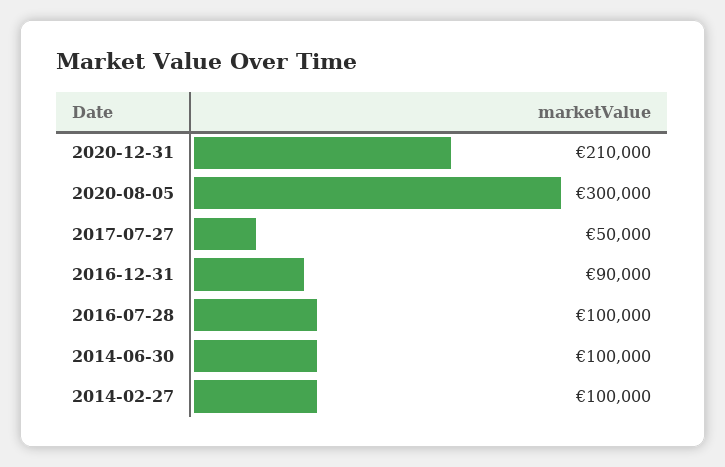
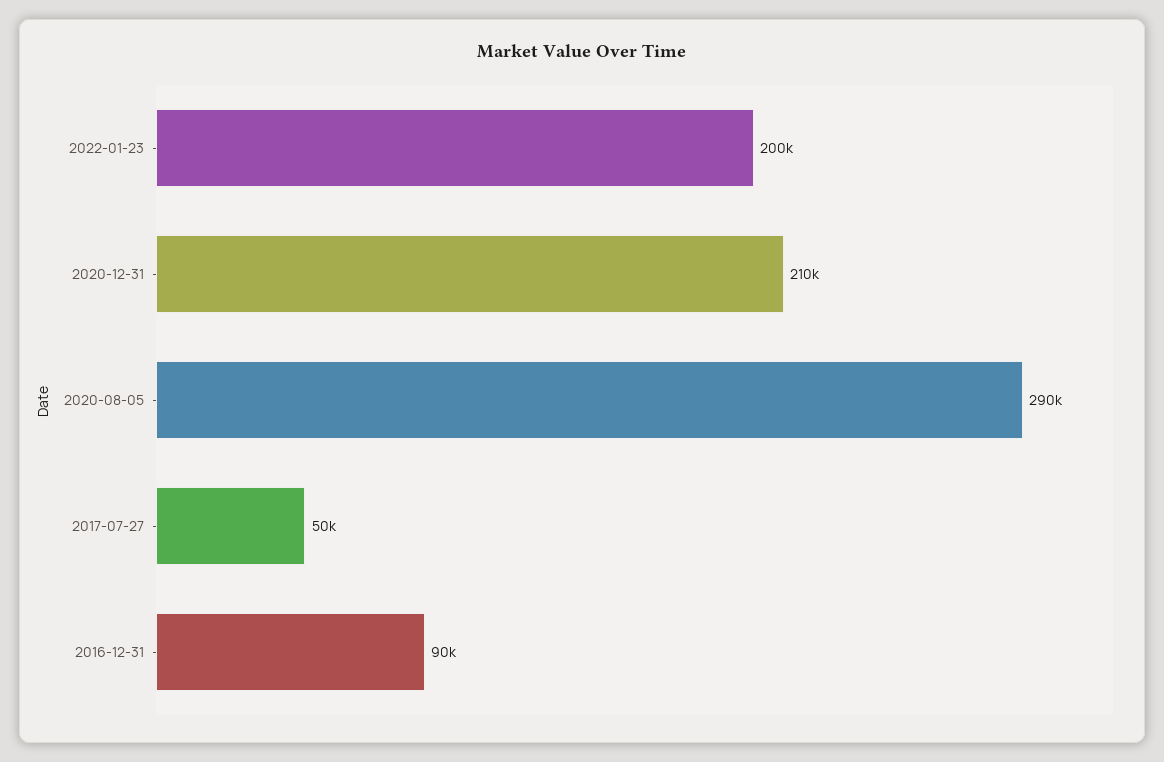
2020-08-05: 300000 -> 290000
2016-07-28: 100000 -> none
2014-06-30: 100000 -> none
2014-02-27: 100000 -> none
2022-01-23: none -> 200000

